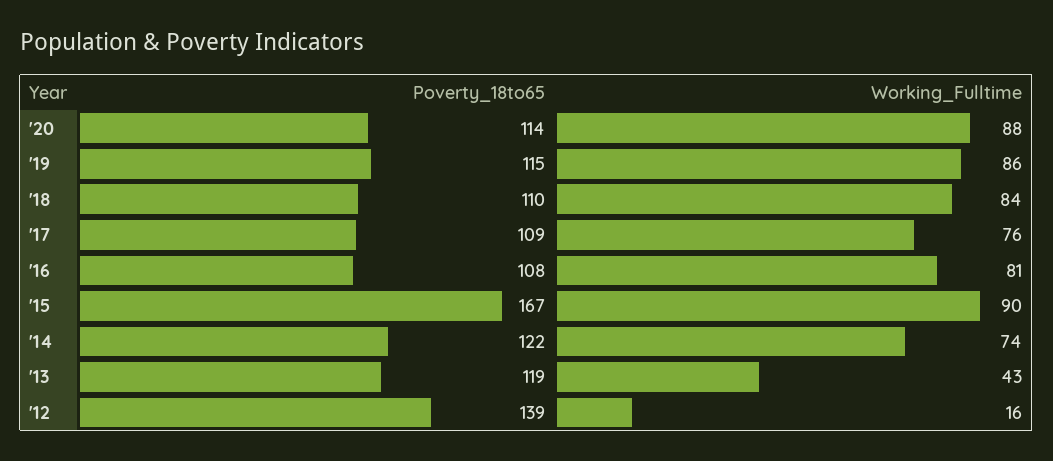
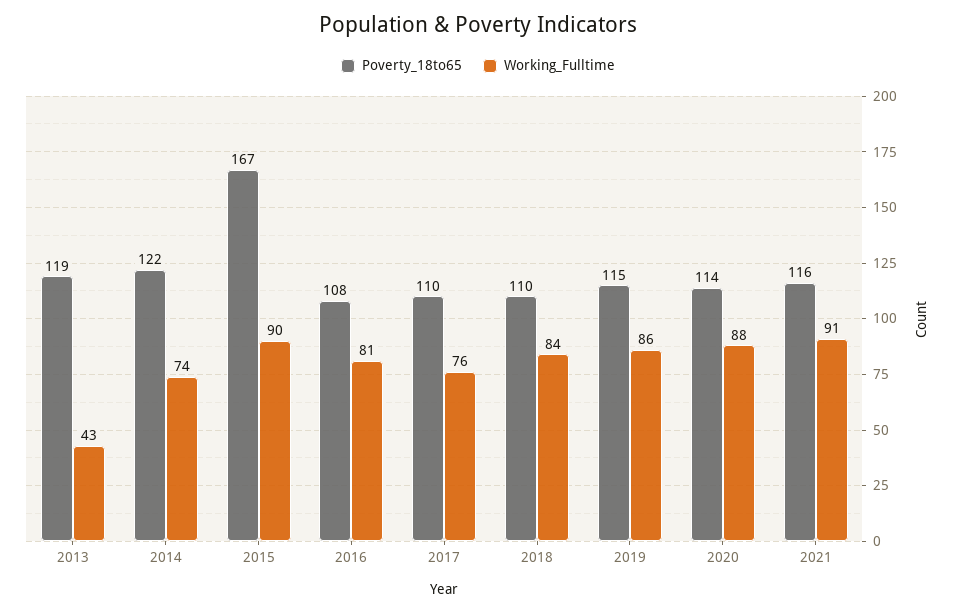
Poverty_18to65, '17: 109 -> 110
Poverty_18to65, '12: 139 -> none
Working_Fulltime, '12: 16 -> none
Poverty_18to65, 2021: none -> 116
Working_Fulltime, 2021: none -> 91

